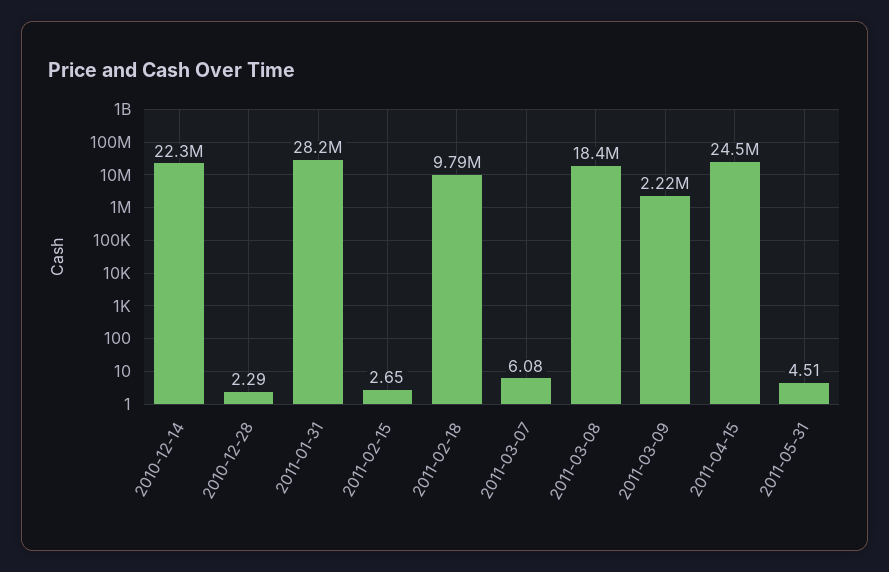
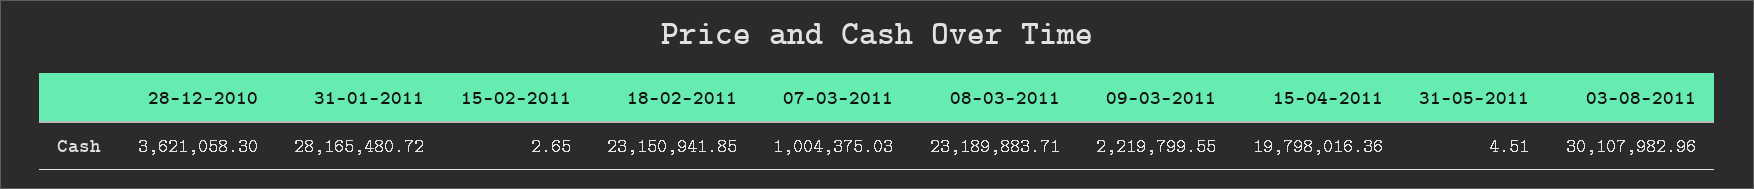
2010-12-14: 22300000 -> none
2010-12-28: 2.29 -> 3621058.3
2011-02-18: 9790000 -> 23150941.85
2011-03-07: 6.08 -> 1004375.03
2011-03-08: 18400000 -> 23189883.71
2011-04-15: 24500000 -> 19798016.36
03-08-2011: none -> 30107982.96

